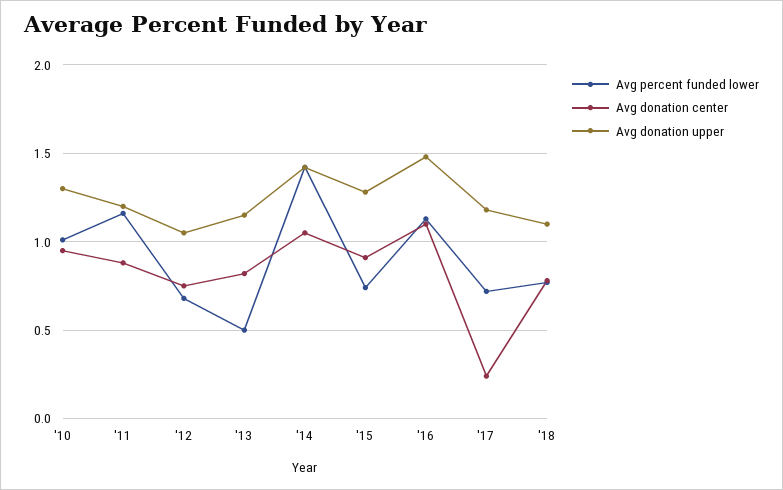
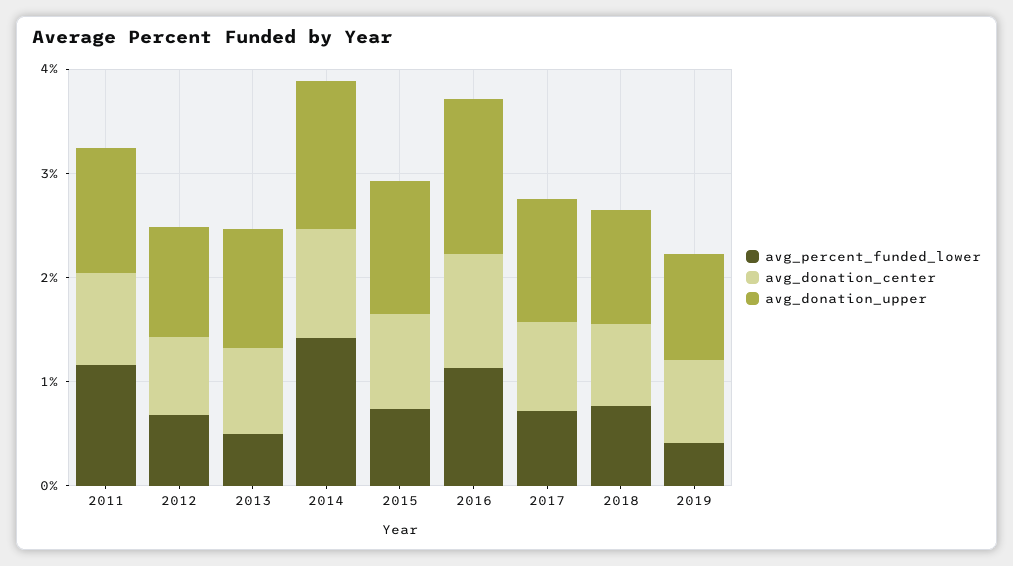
Avg percent funded lower, '10: 1 -> none
Avg donation center, '10: 0.95 -> none
Avg donation upper, '10: 1.3 -> none
Avg donation center, '17: 0.25 -> 0.8
Avg percent funded lower, 2019: none -> 0.4
Avg donation center, 2019: none -> 0.8
Avg donation upper, 2019: none -> 1

